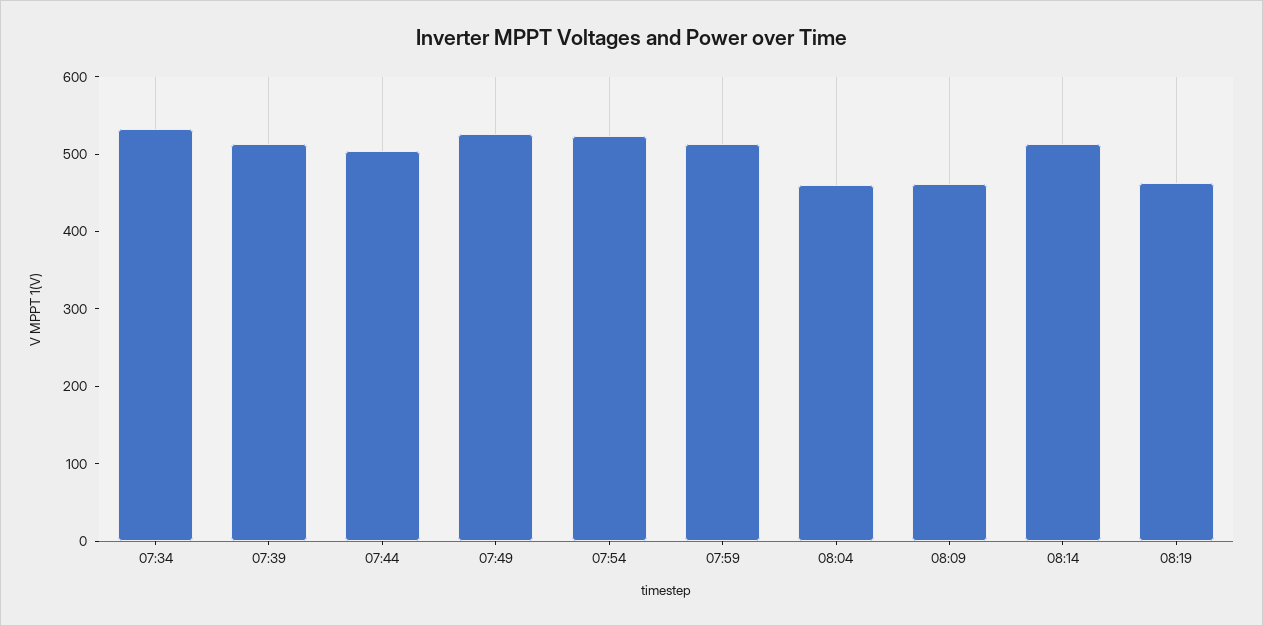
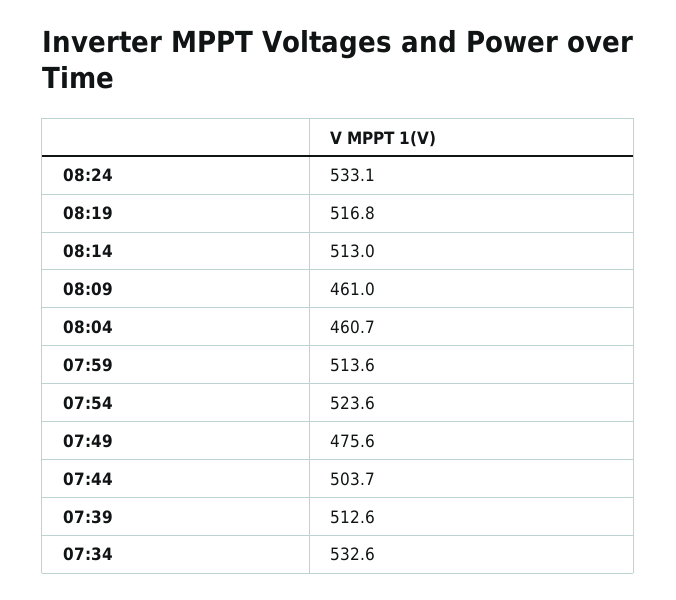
07:49: 520 -> 475.6
08:19: 460 -> 516.8
08:24: none -> 533.1

